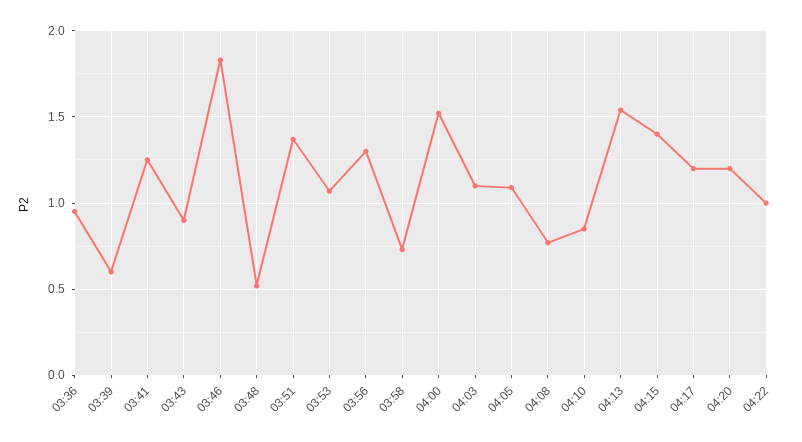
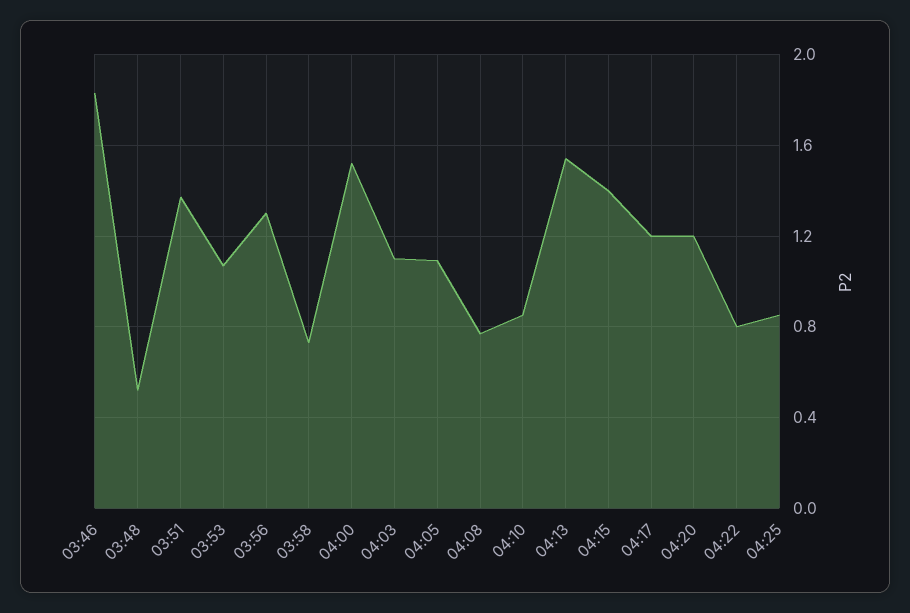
03:36: 0.95 -> none
03:39: 0.6 -> none
03:41: 1.25 -> none
03:43: 0.9 -> none
04:22: 1 -> 0.8
04:25: none -> 0.85

